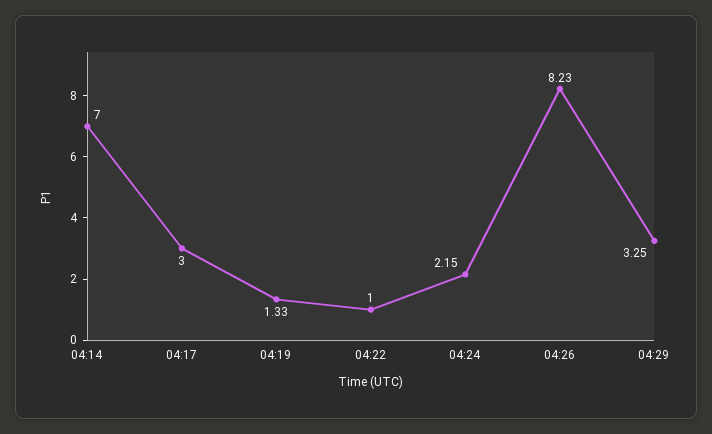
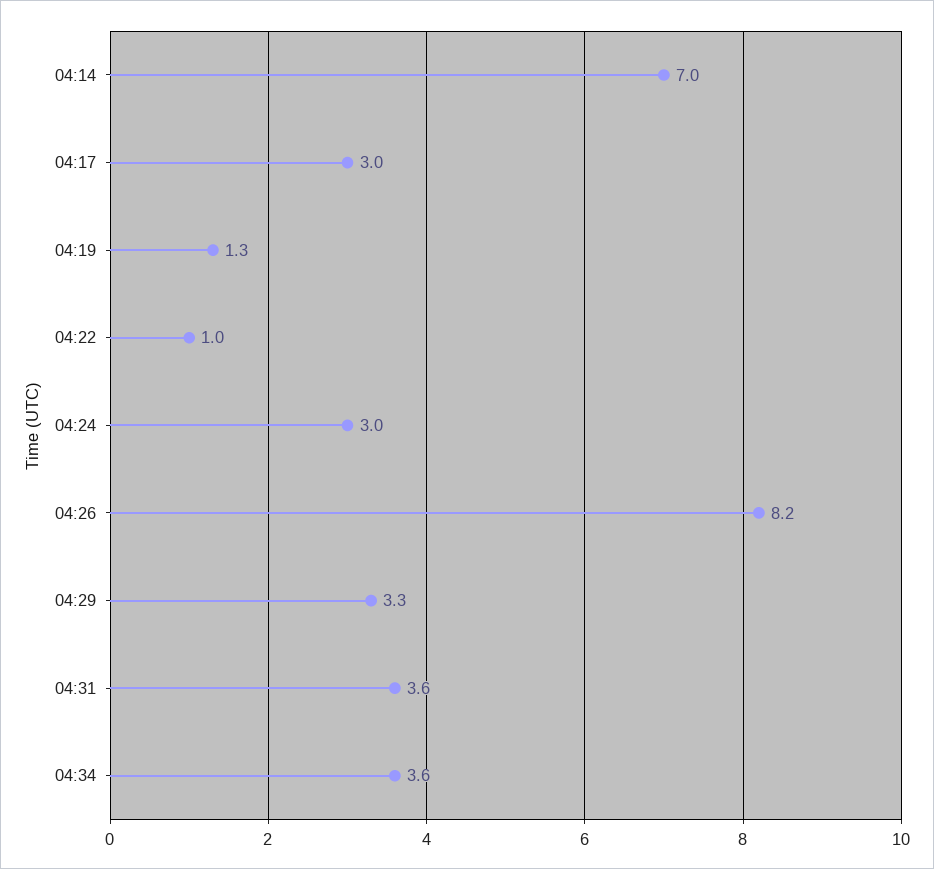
04:24: 2.15 -> 3
04:31: none -> 3.6
04:34: none -> 3.6

